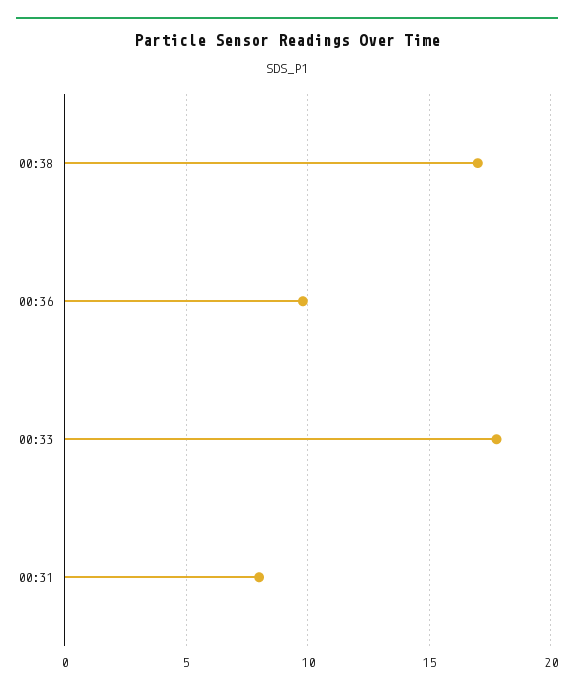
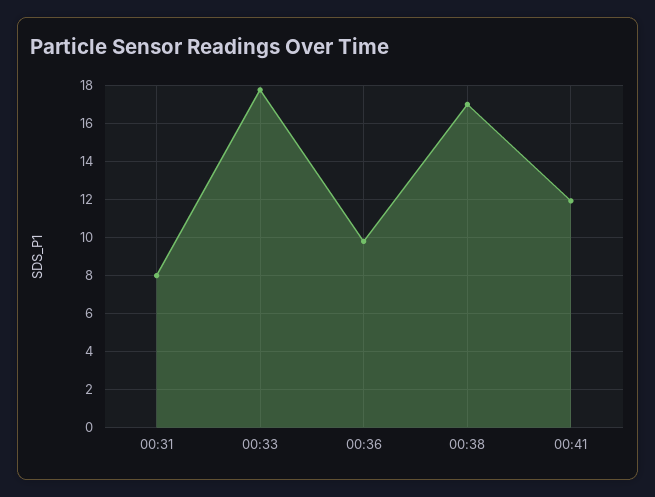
00:41: none -> 12

